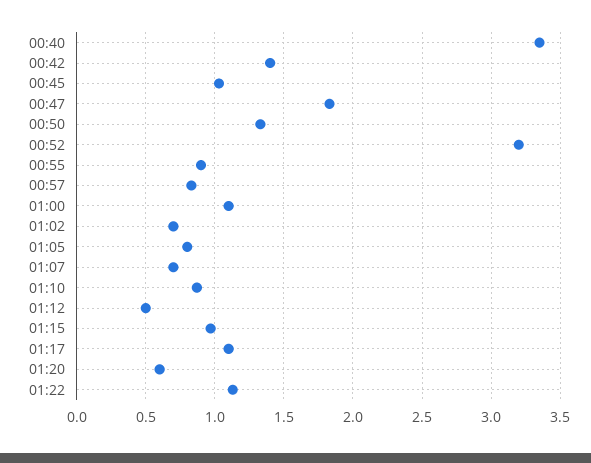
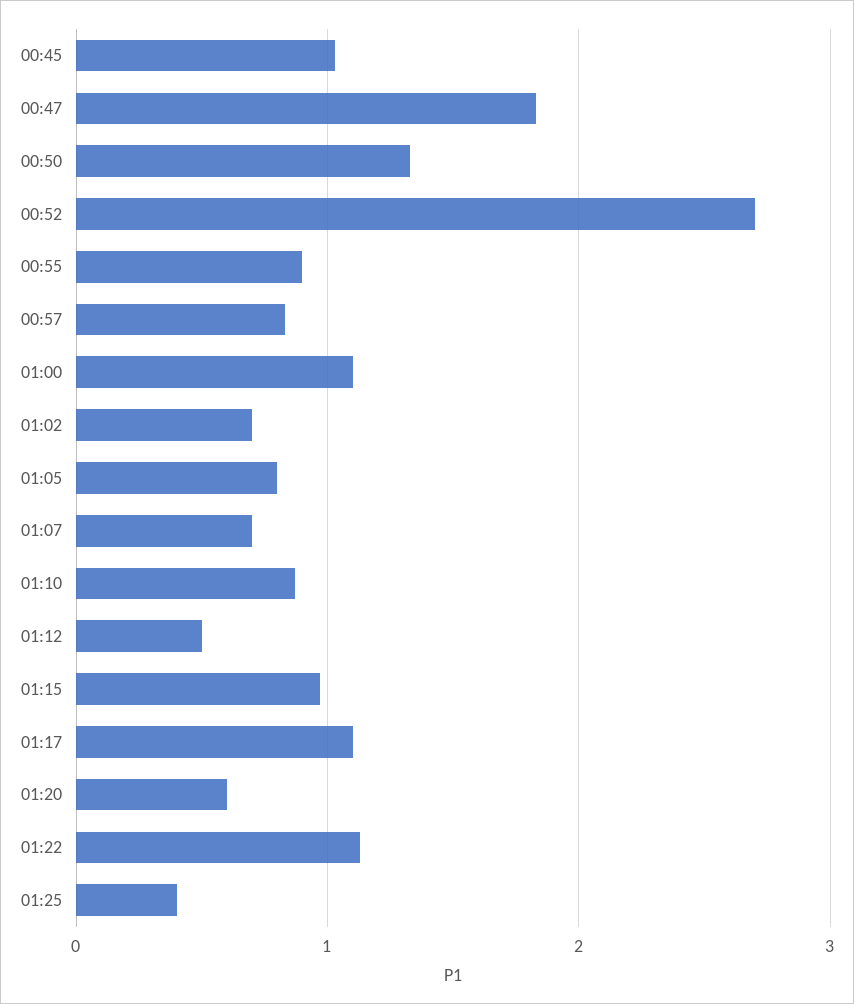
00:40: 3.35 -> none
00:42: 1.4 -> none
00:52: 3.2 -> 2.7
01:25: none -> 0.4

